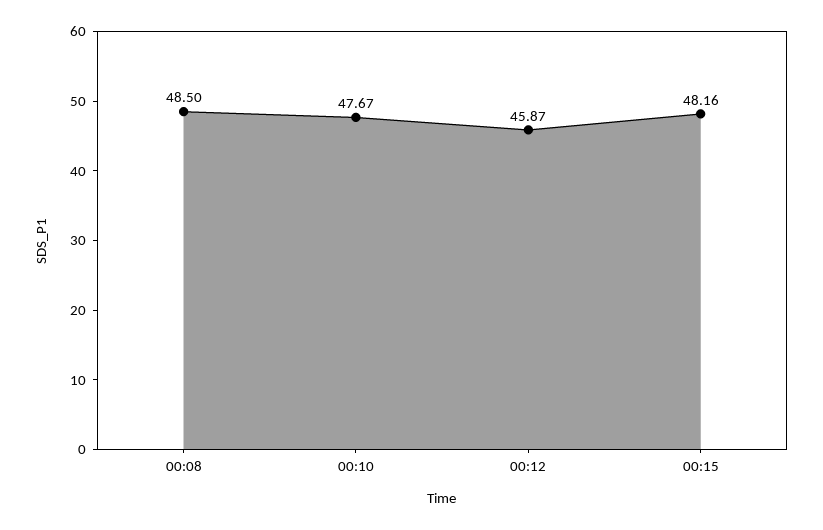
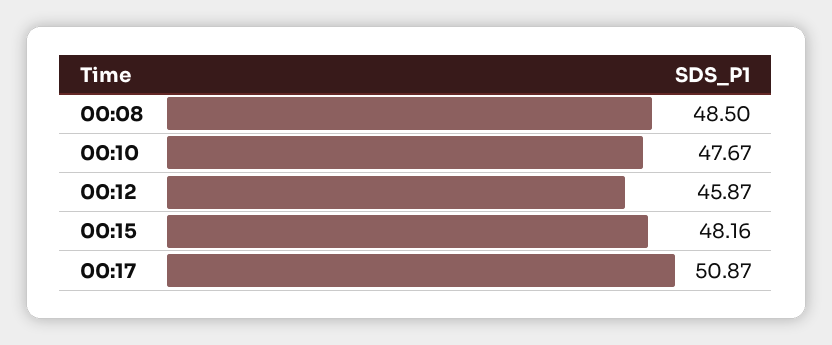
00:17: none -> 50.87

